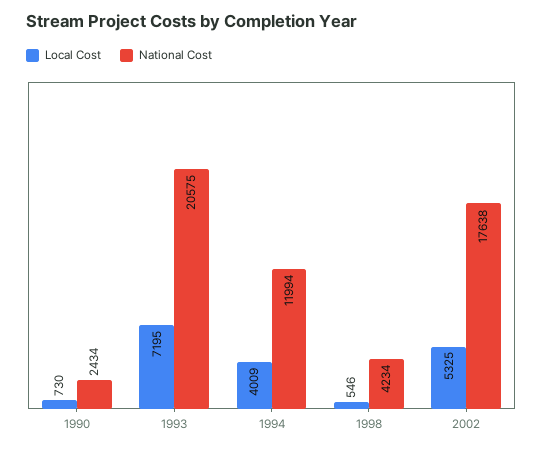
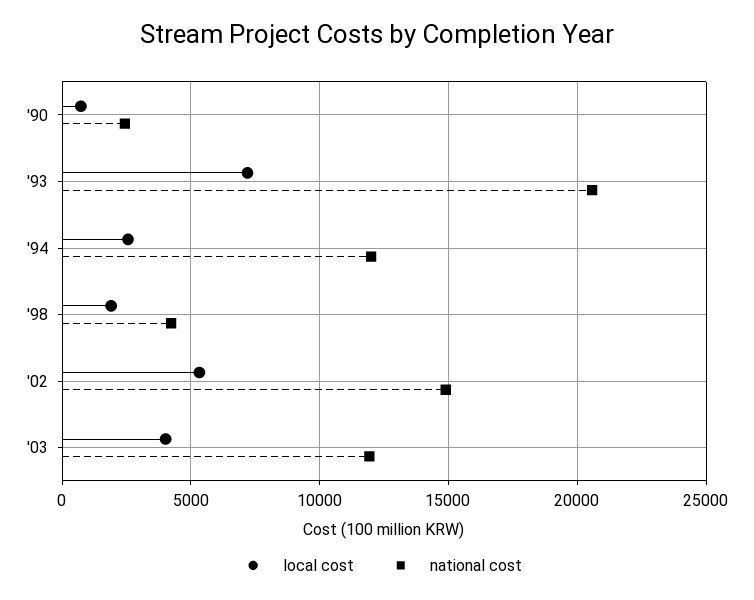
Local Cost, 1994: 4009 -> 2500
Local Cost, 1998: 546 -> 2000
National Cost, 2002: 17638 -> 15000
Local Cost, '03: none -> 4000
National Cost, '03: none -> 12000

